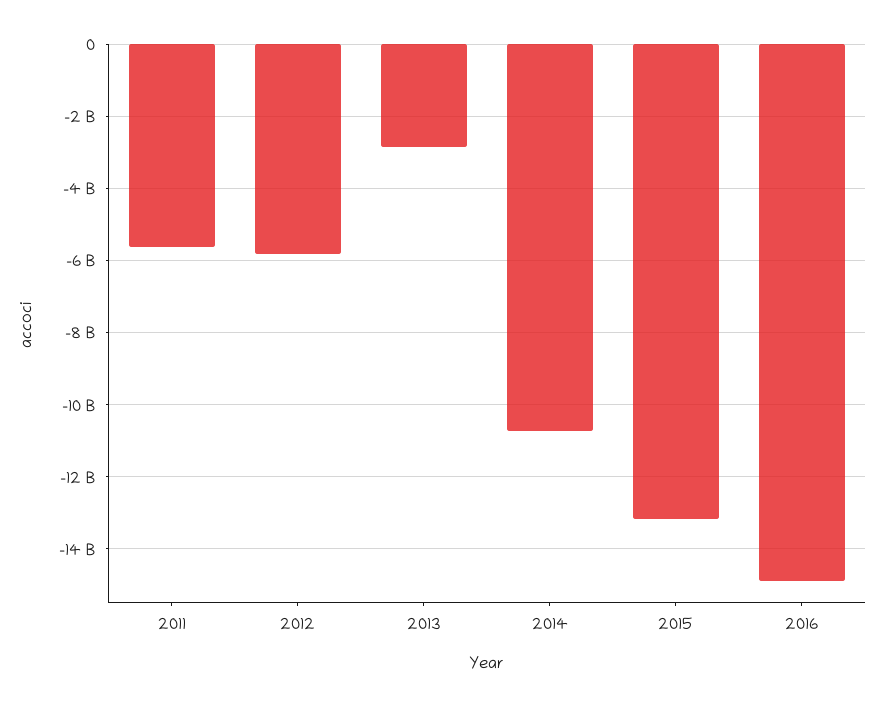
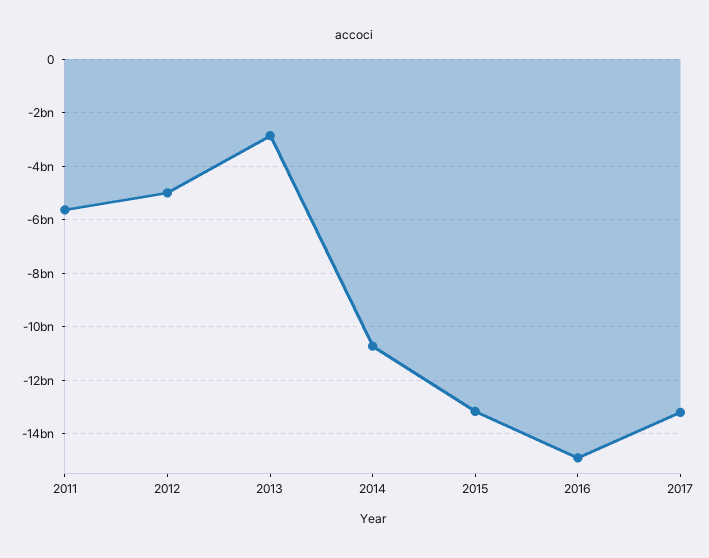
2012: -5800000000 -> -5000000000
2017: none -> -13250000000

